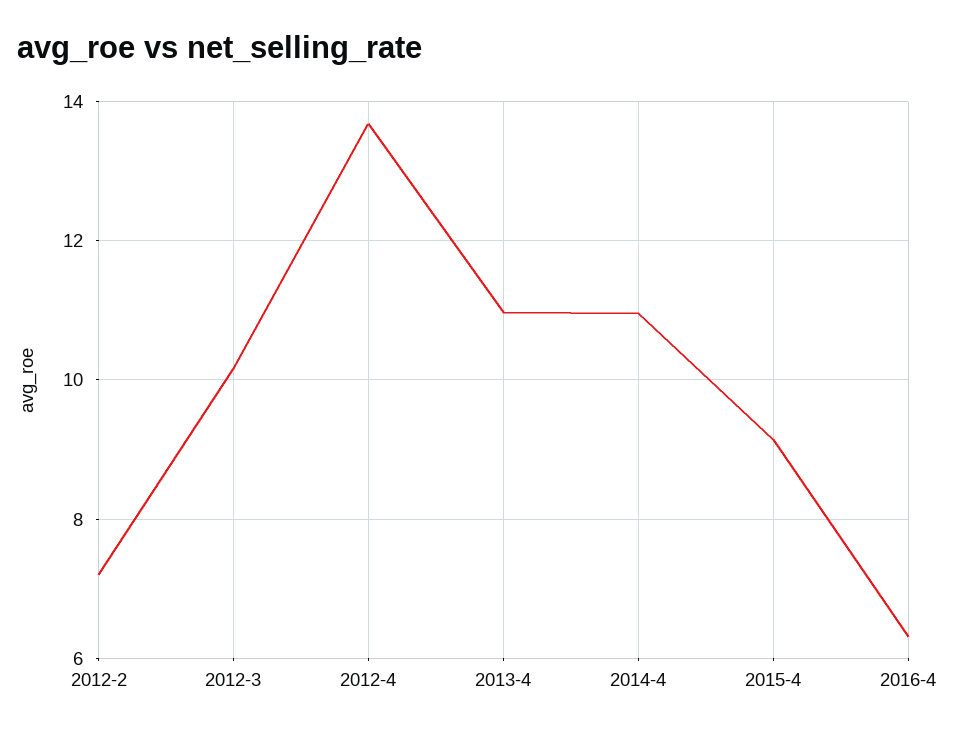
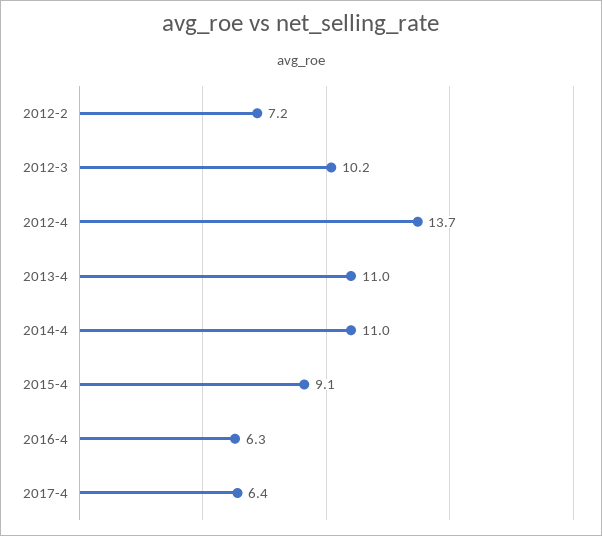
2017-4: none -> 6.4

